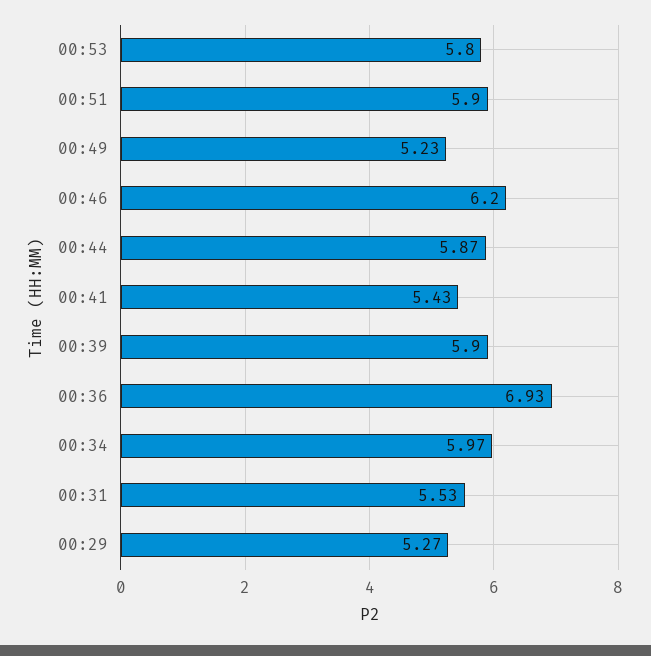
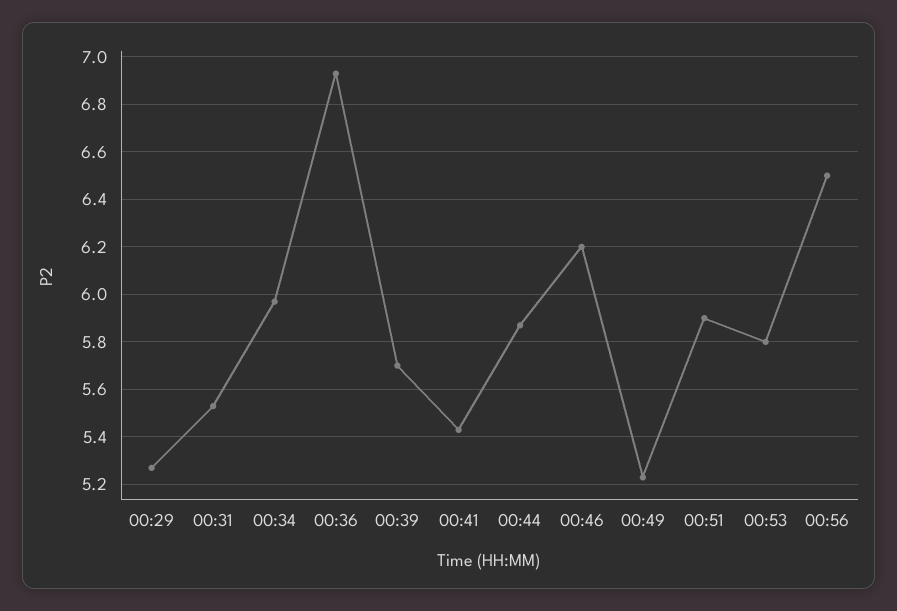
00:39: 5.9 -> 5.7
00:56: none -> 6.5

